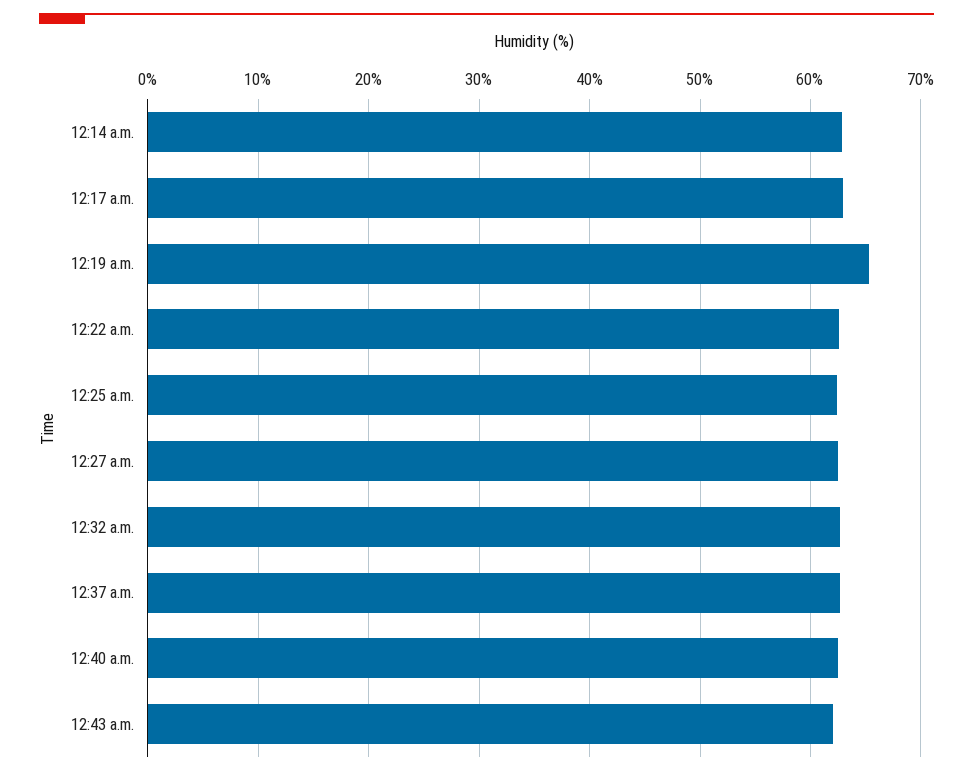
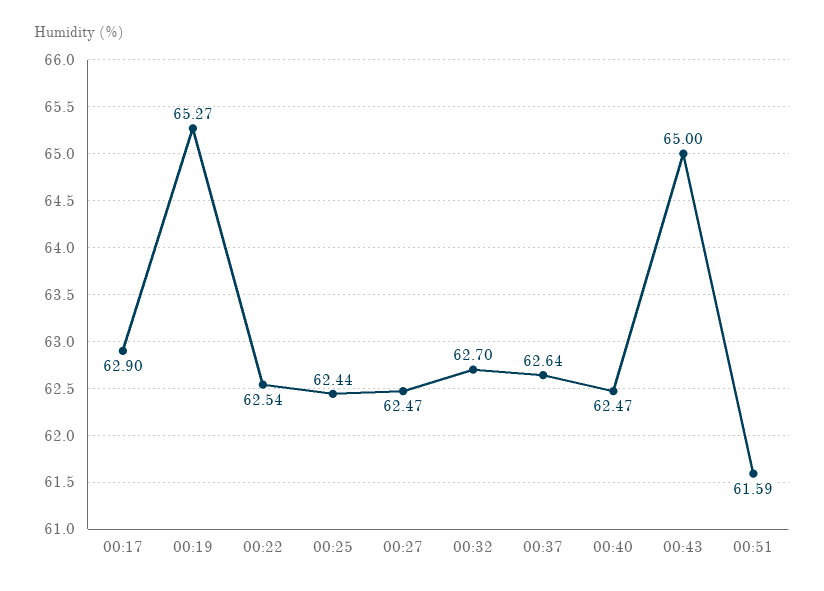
12:14 a.m.: 63 -> none
12:43 a.m.: 62 -> 65
00:51: none -> 61.59

